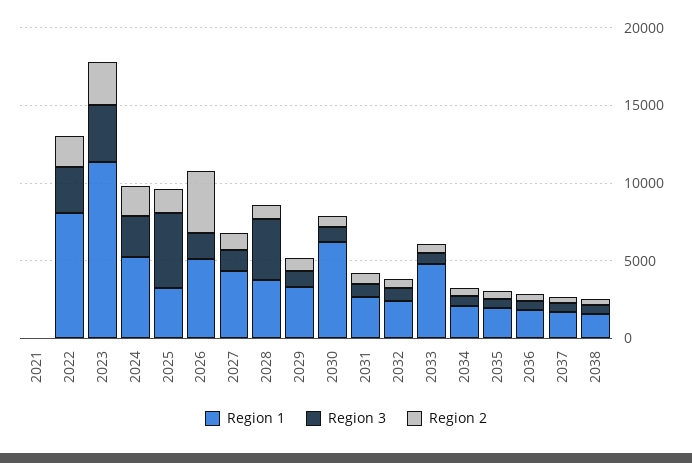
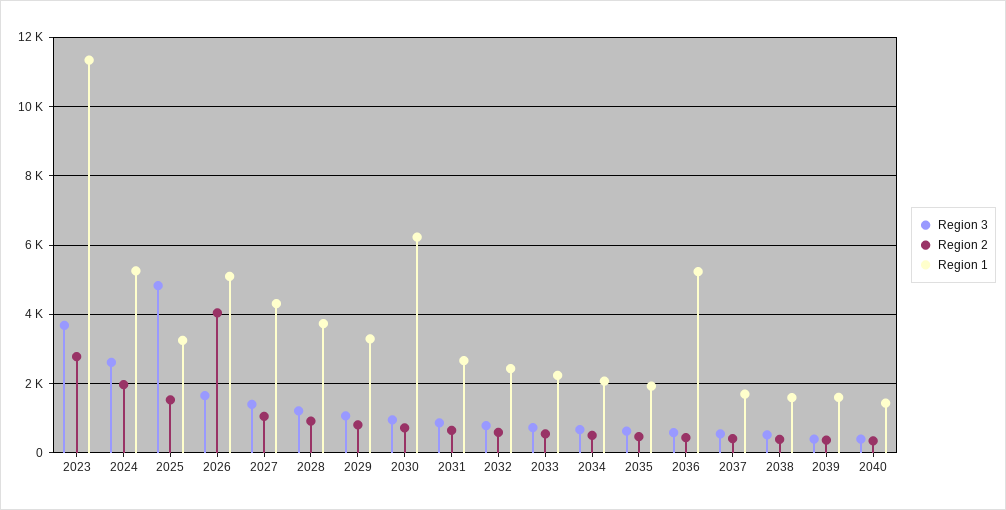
Region 1, 2021: 0 -> none
Region 3, 2021: 0 -> none
Region 2, 2021: 0 -> none
Region 1, 2022: 8000 -> none
Region 3, 2022: 3000 -> none
Region 2, 2022: 2000 -> none
Region 3, 2028: 4000 -> 1200
Region 1, 2033: 5000 -> 2200
Region 1, 2036: 2000 -> 5200
Region 3, 2039: none -> 400
Region 2, 2039: none -> 400
Region 1, 2039: none -> 1600
Region 3, 2040: none -> 400
Region 2, 2040: none -> 400
Region 1, 2040: none -> 1400

